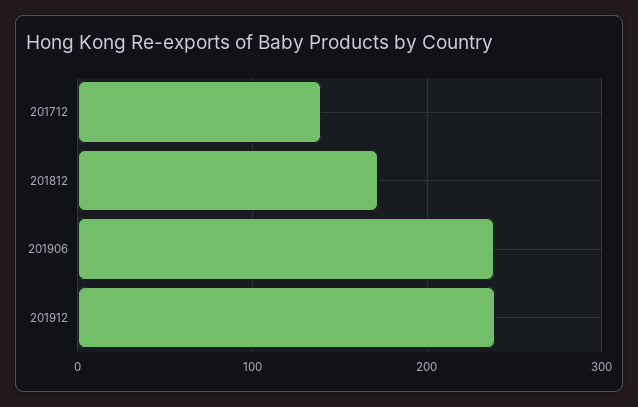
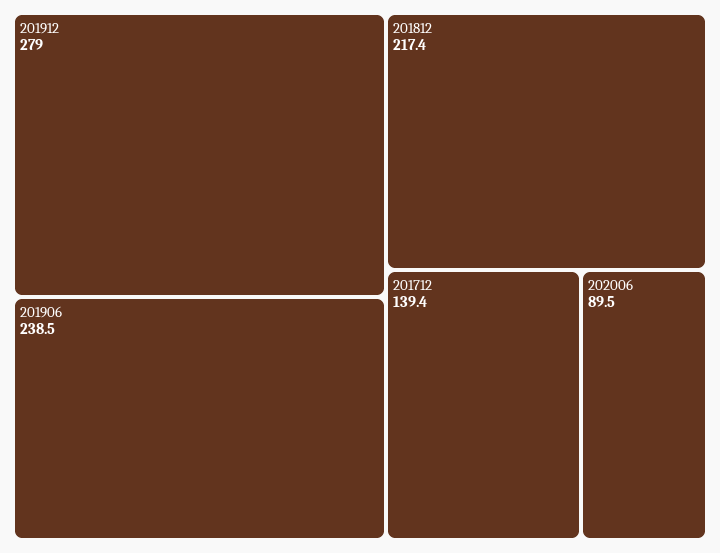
201812: 170 -> 217.4
201912: 240 -> 279
202006: none -> 89.5

